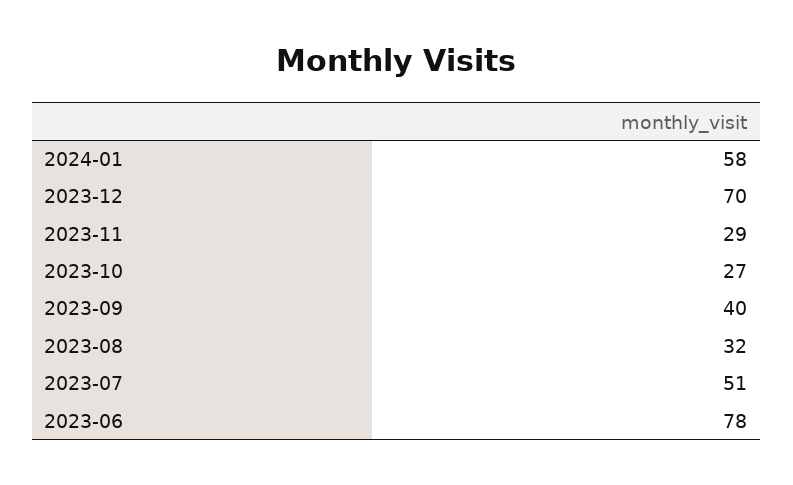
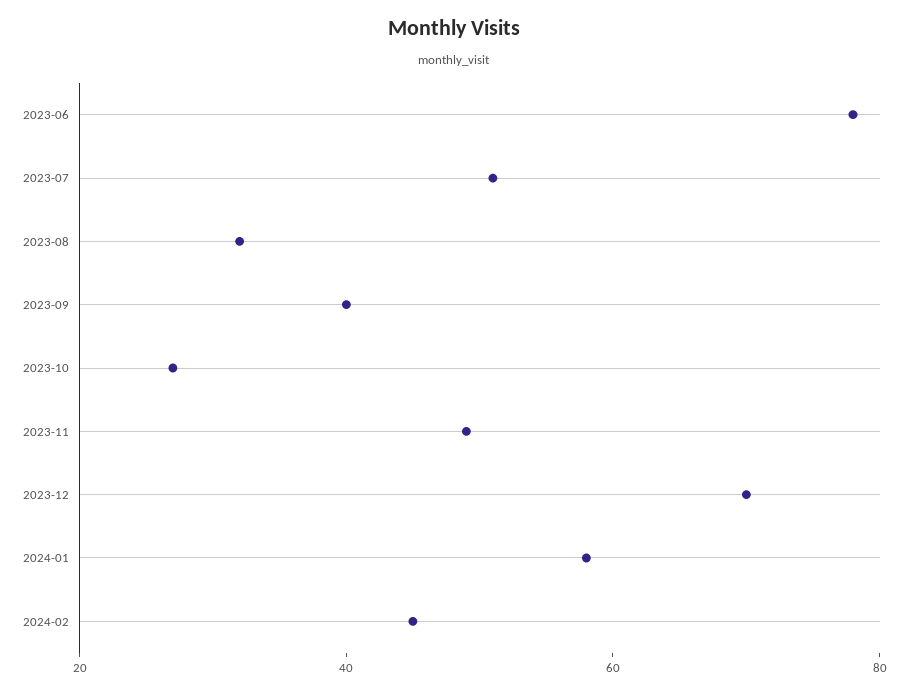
2023-11: 29 -> 50
2024-02: none -> 45

